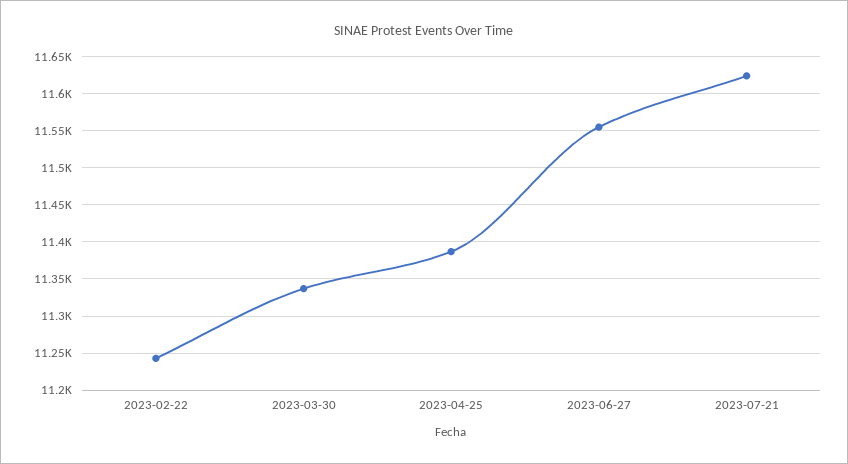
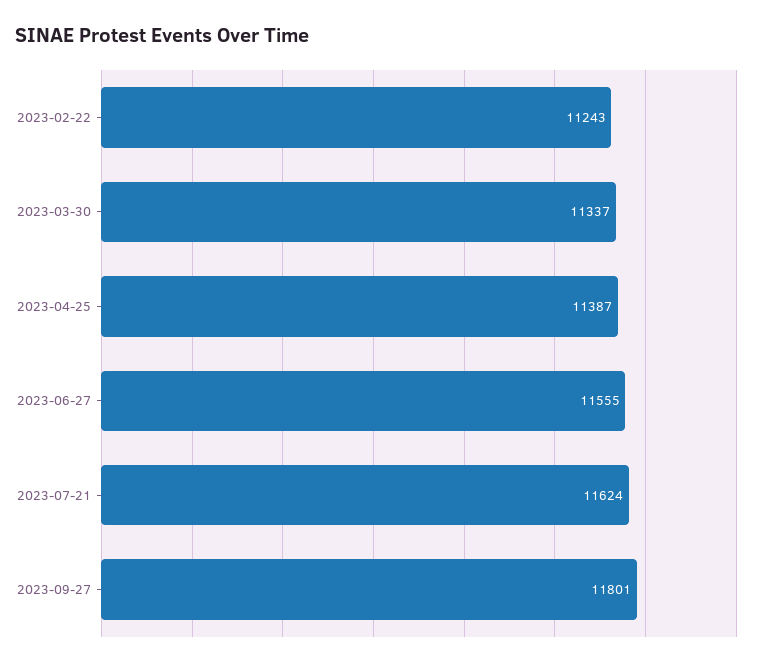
2023-09-27: none -> 11801

